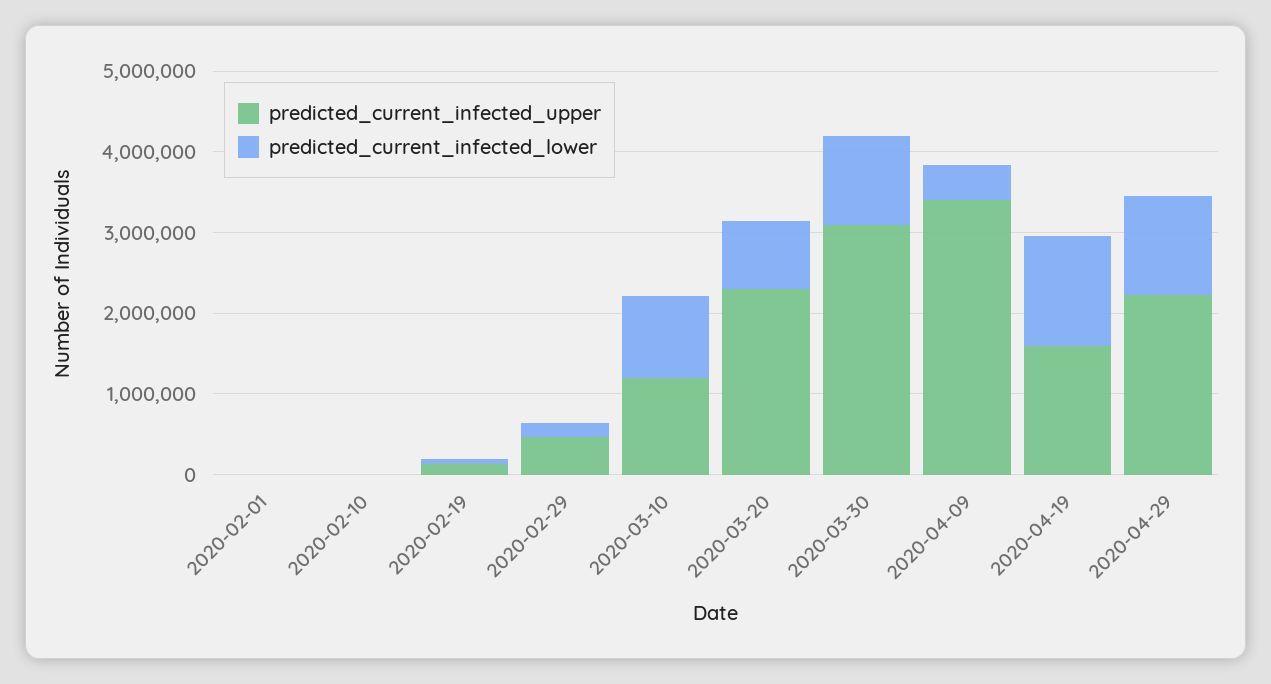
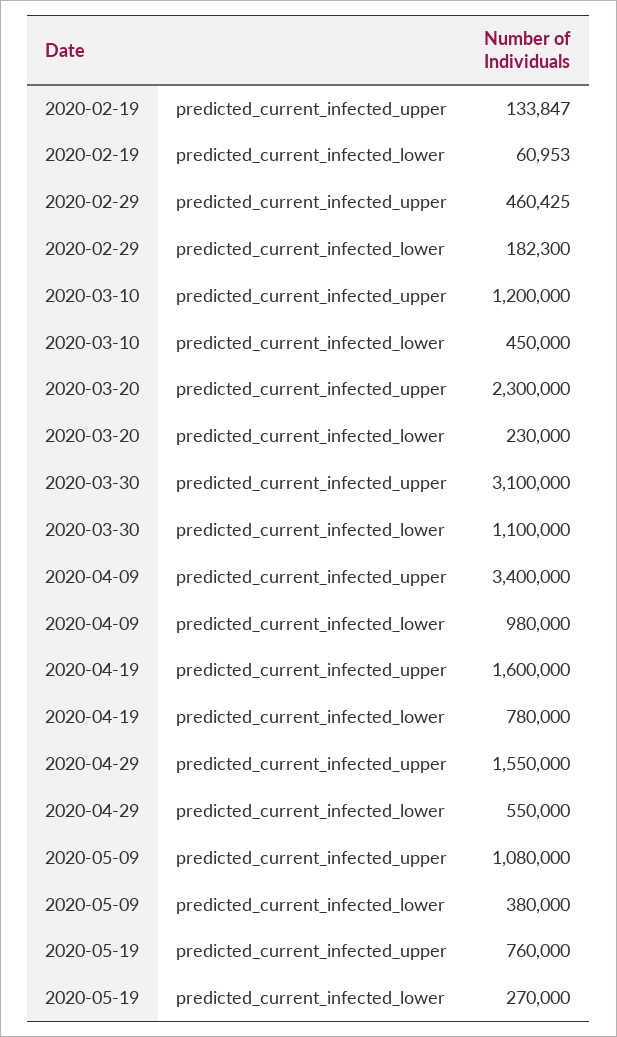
predicted_current_infected_upper, 2020-02-01: 0 -> none
predicted_current_infected_lower, 2020-02-01: 0 -> none
predicted_current_infected_upper, 2020-02-10: 0 -> none
predicted_current_infected_lower, 2020-02-10: 0 -> none
predicted_current_infected_lower, 2020-03-10: 1000000 -> 450000
predicted_current_infected_lower, 2020-03-20: 800000 -> 230000
predicted_current_infected_lower, 2020-04-09: 400000 -> 980000
predicted_current_infected_lower, 2020-04-19: 1400000 -> 780000
predicted_current_infected_upper, 2020-04-29: 2200000 -> 1550000
predicted_current_infected_lower, 2020-04-29: 1200000 -> 550000
predicted_current_infected_upper, 2020-05-09: none -> 1080000
predicted_current_infected_lower, 2020-05-09: none -> 380000
predicted_current_infected_upper, 2020-05-19: none -> 760000
predicted_current_infected_lower, 2020-05-19: none -> 270000

